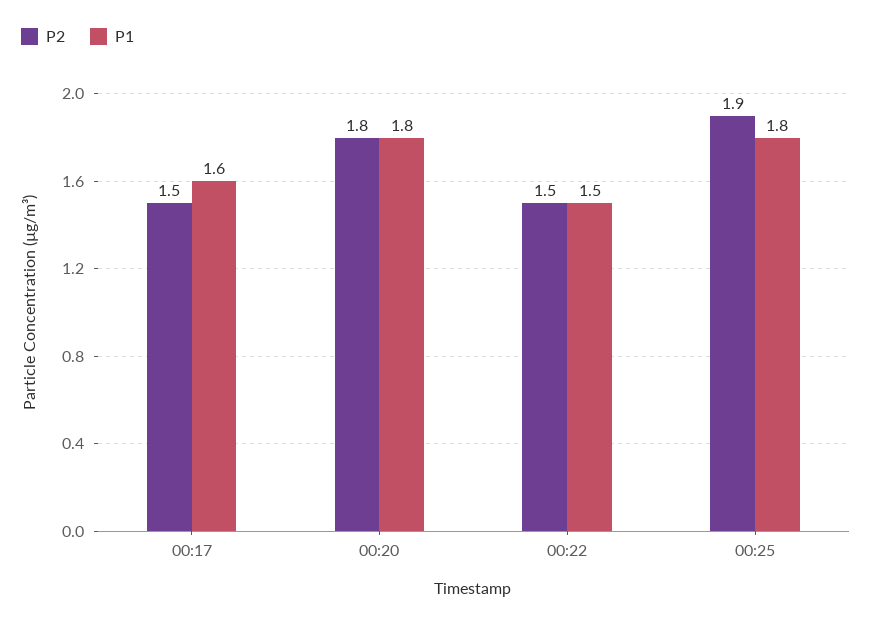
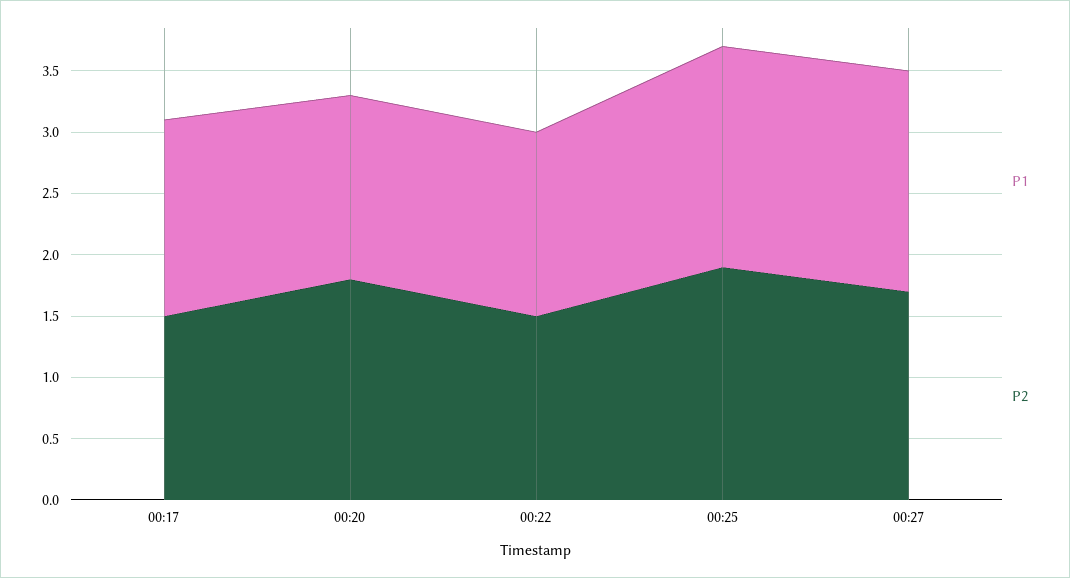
P1, 00:20: 1.8 -> 1.5
P1, 00:27: none -> 1.8
P2, 00:27: none -> 1.7

